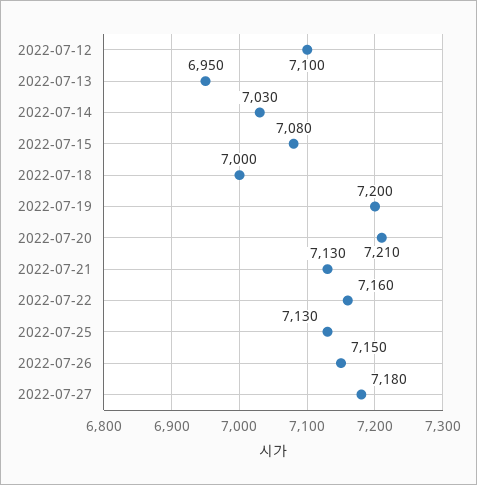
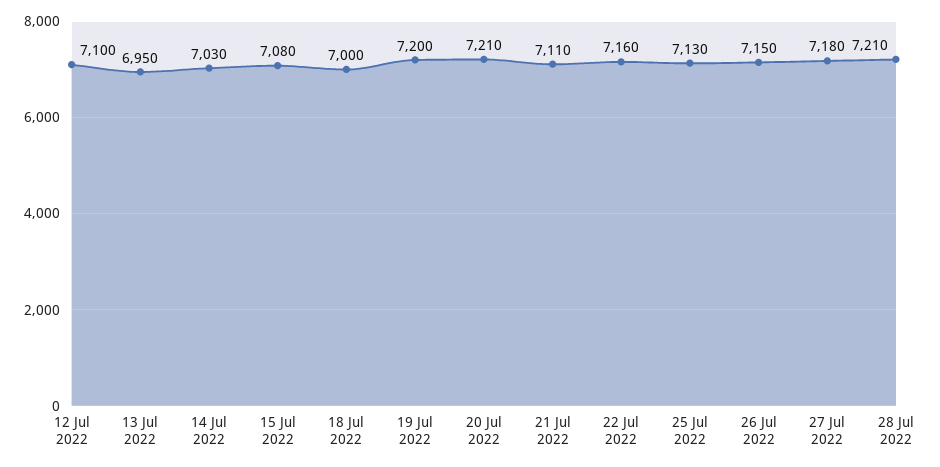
2022-07-21: 7130 -> 7110
28 Jul 2022: none -> 7210

